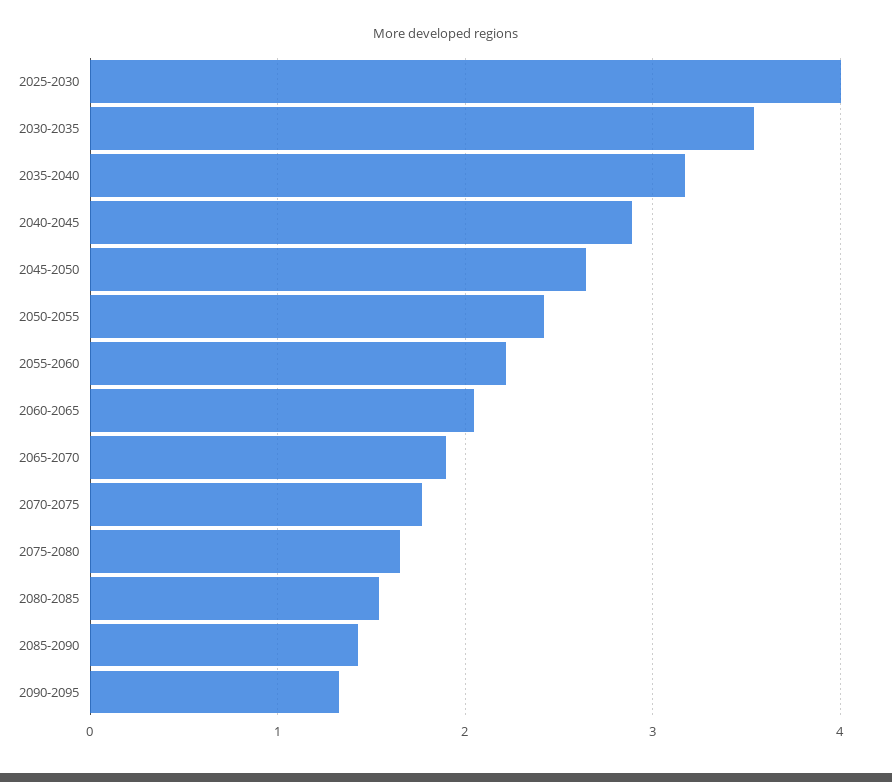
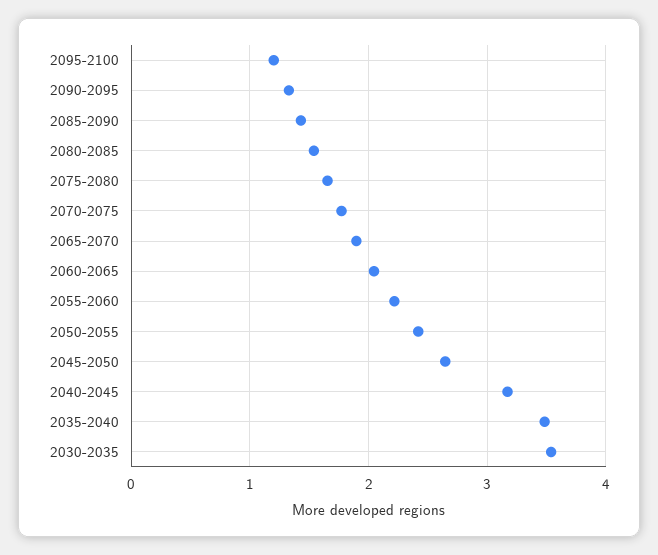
2025-2030: 4 -> none
2035-2040: 3.2 -> 3.5
2040-2045: 2.9 -> 3.2
2095-2100: none -> 1.2

